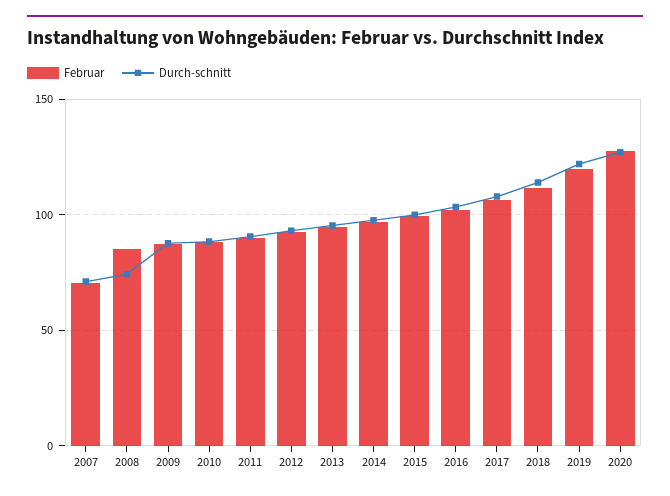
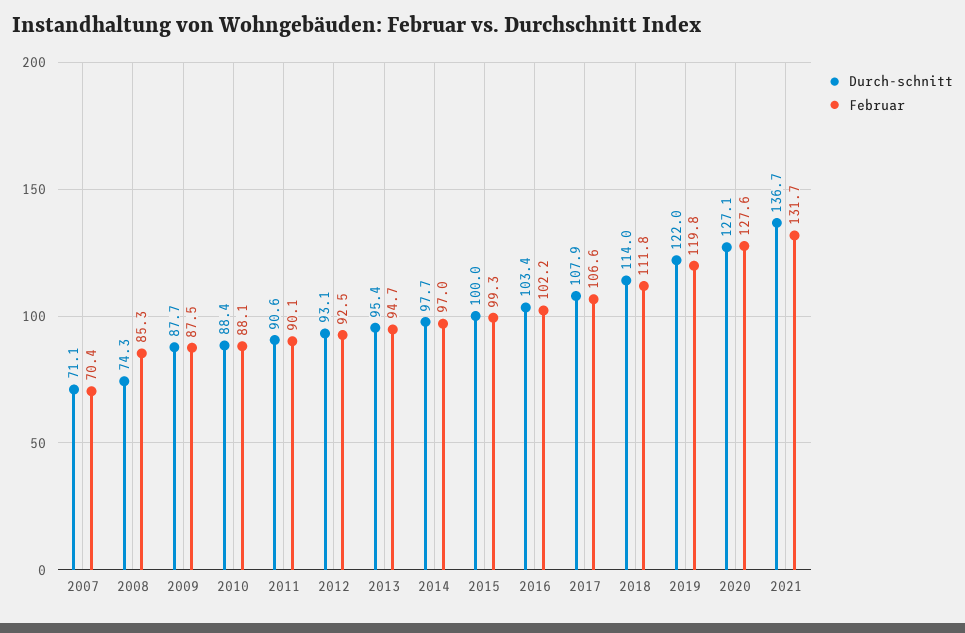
Durch-schnitt, 2021: none -> 136.7
Februar, 2021: none -> 131.7

